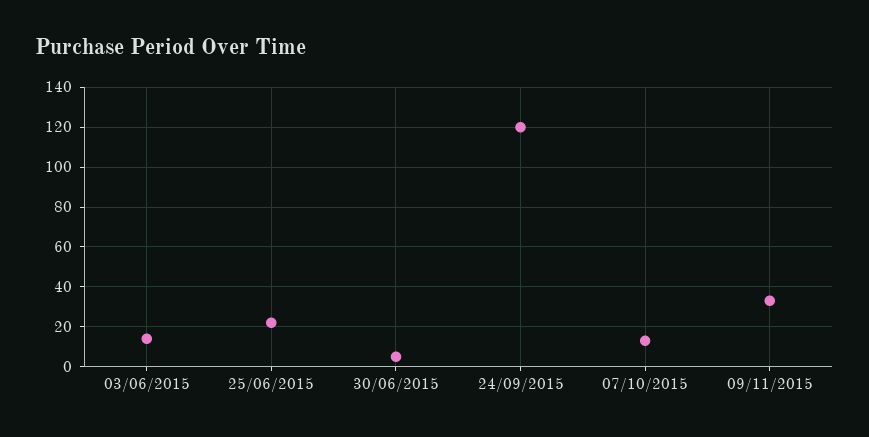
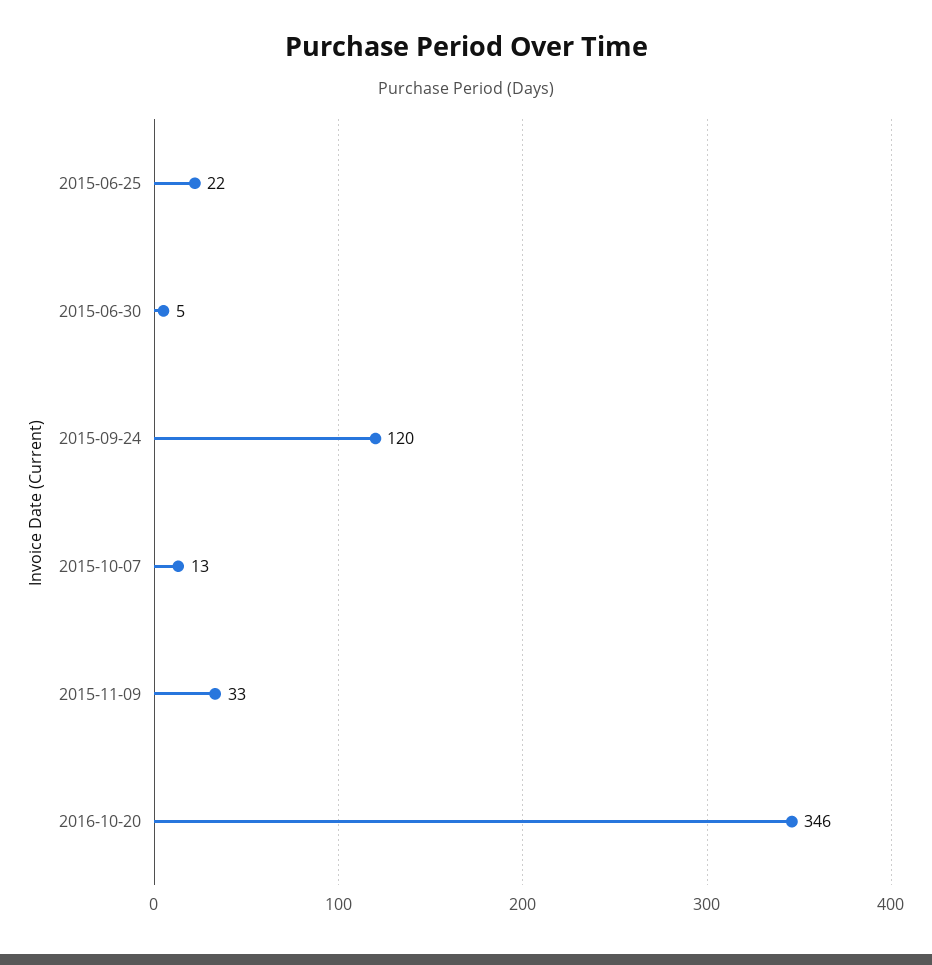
03/06/2015: 15 -> none
2016-10-20: none -> 346

